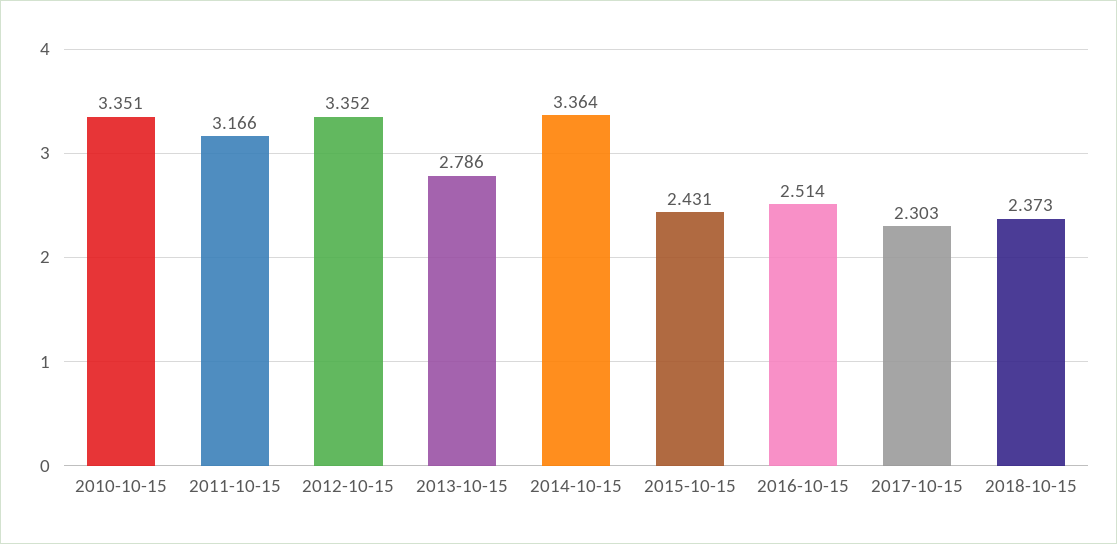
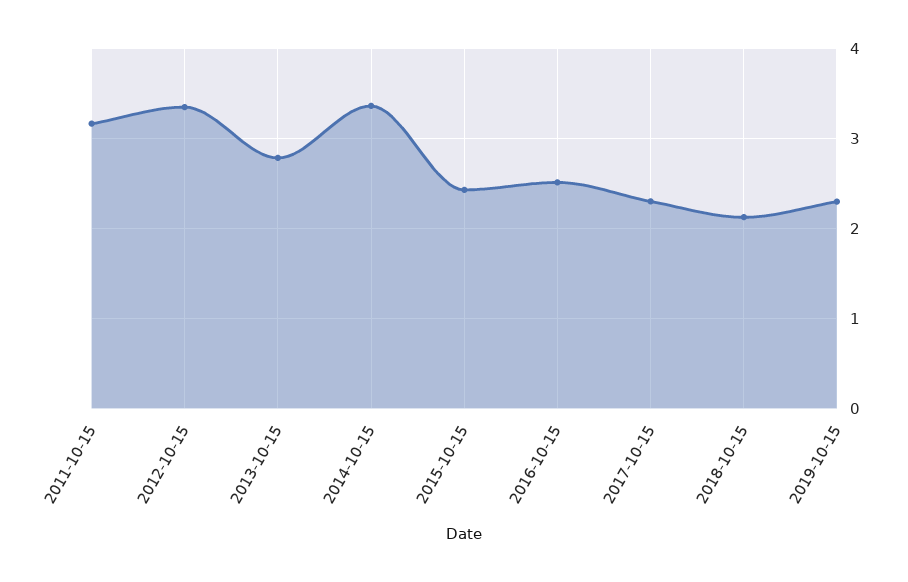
2010-10-15: 3.351 -> none
2018-10-15: 2.373 -> 2.1
2019-10-15: none -> 2.3

